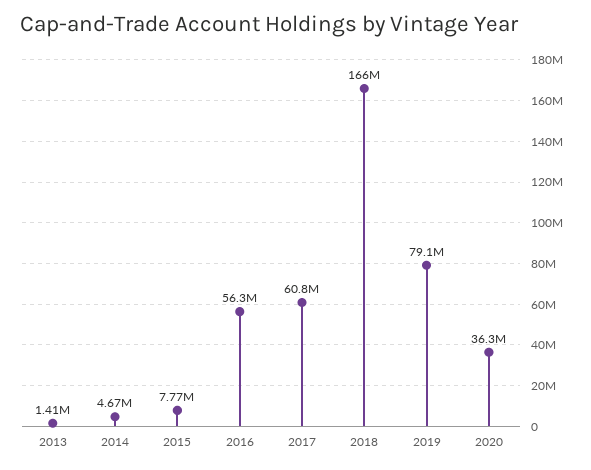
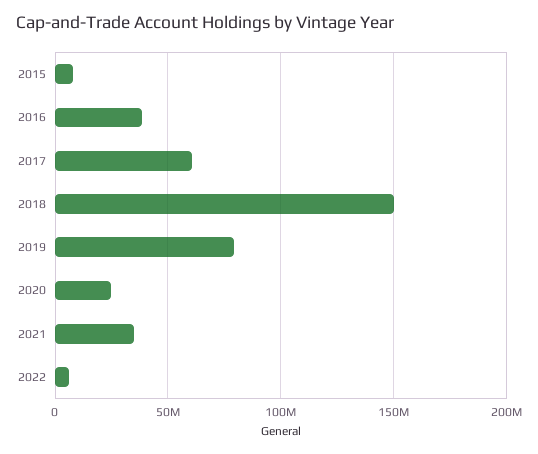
2013: 1410000 -> none
2014: 4670000 -> none
2016: 56300000 -> 40000000
2018: 166000000 -> 150000000
2020: 36300000 -> 25000000
2021: none -> 35000000
2022: none -> 5000000

